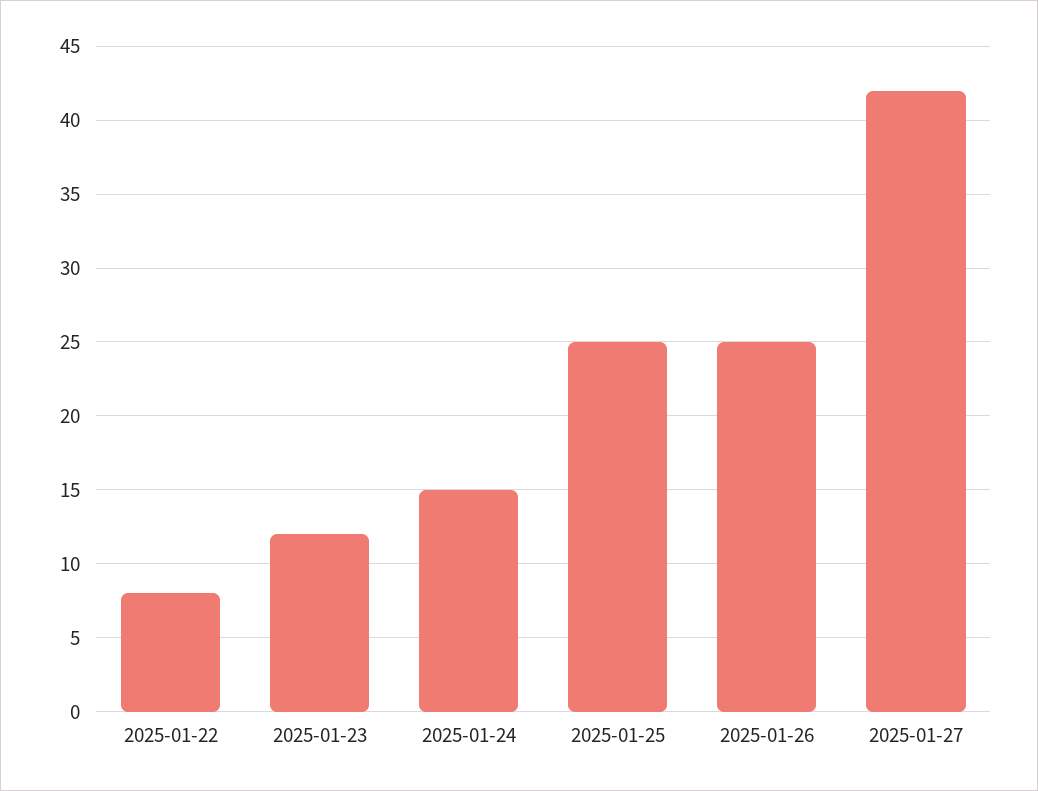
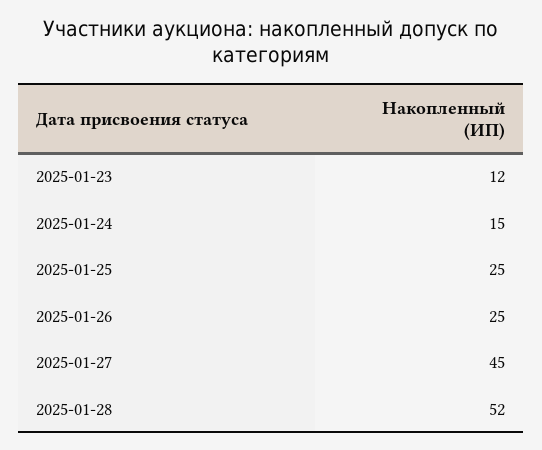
2025-01-22: 8 -> none
2025-01-27: 42 -> 45
2025-01-28: none -> 52

